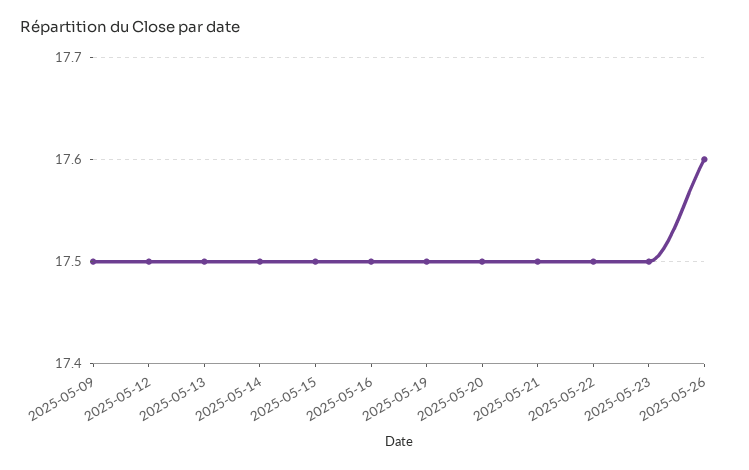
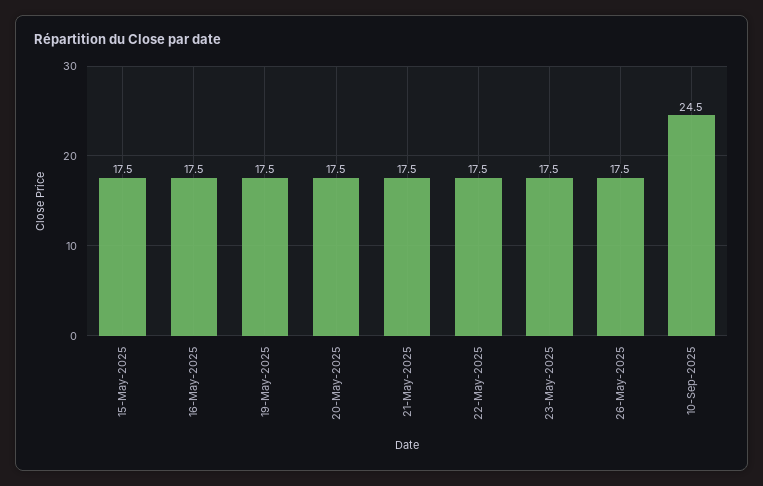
2025-05-09: 17.5 -> none
2025-05-12: 17.5 -> none
2025-05-13: 17.5 -> none
2025-05-14: 17.5 -> none
2025-05-26: 17.6 -> 17.5
10-Sep-2025: none -> 24.5

